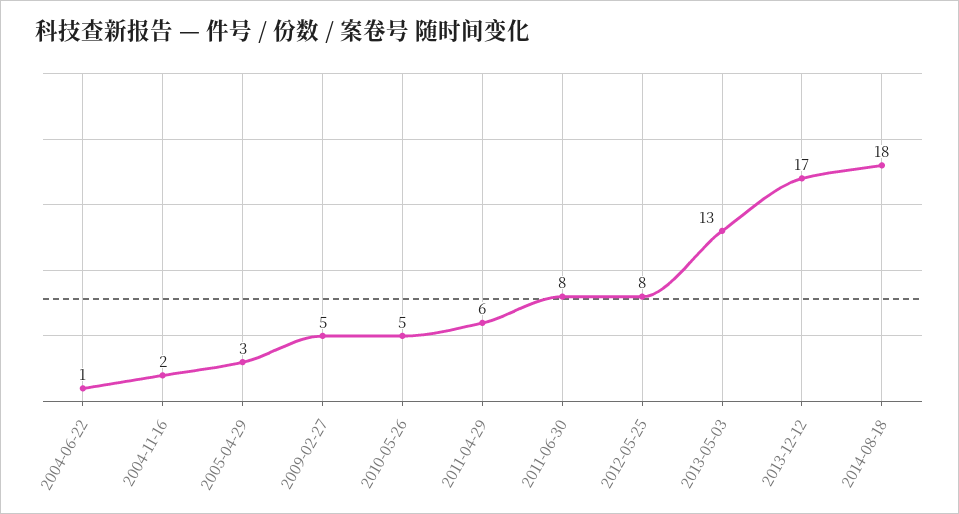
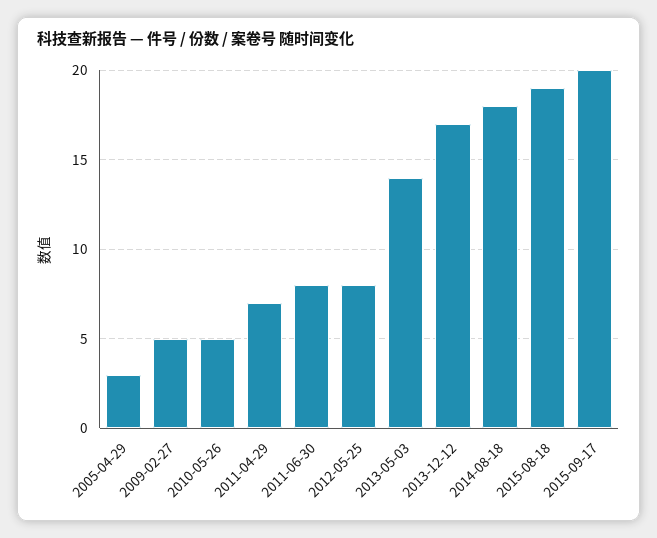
2004-06-22: 1 -> none
2004-11-16: 2 -> none
2011-04-29: 6 -> 7
2013-05-03: 13 -> 14
2015-08-18: none -> 19
2015-09-17: none -> 20

